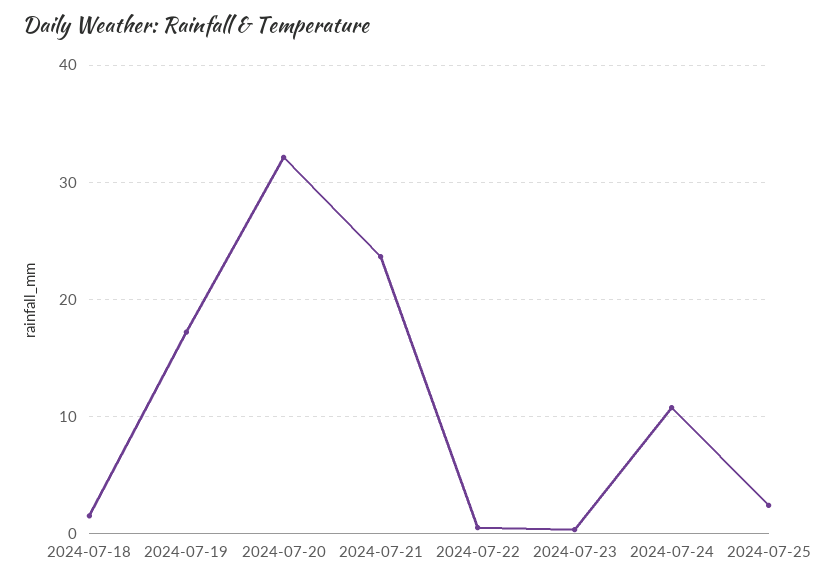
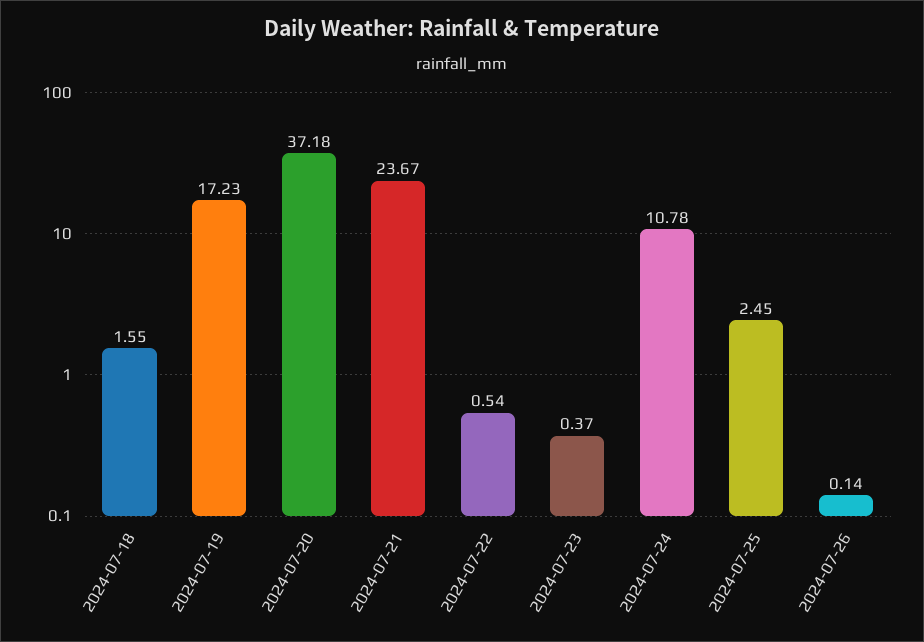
2024-07-20: 32 -> 37.18
2024-07-26: none -> 0.14

